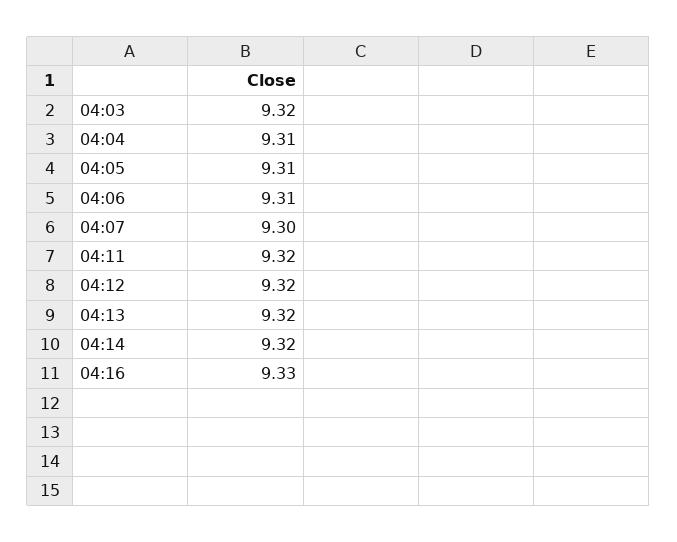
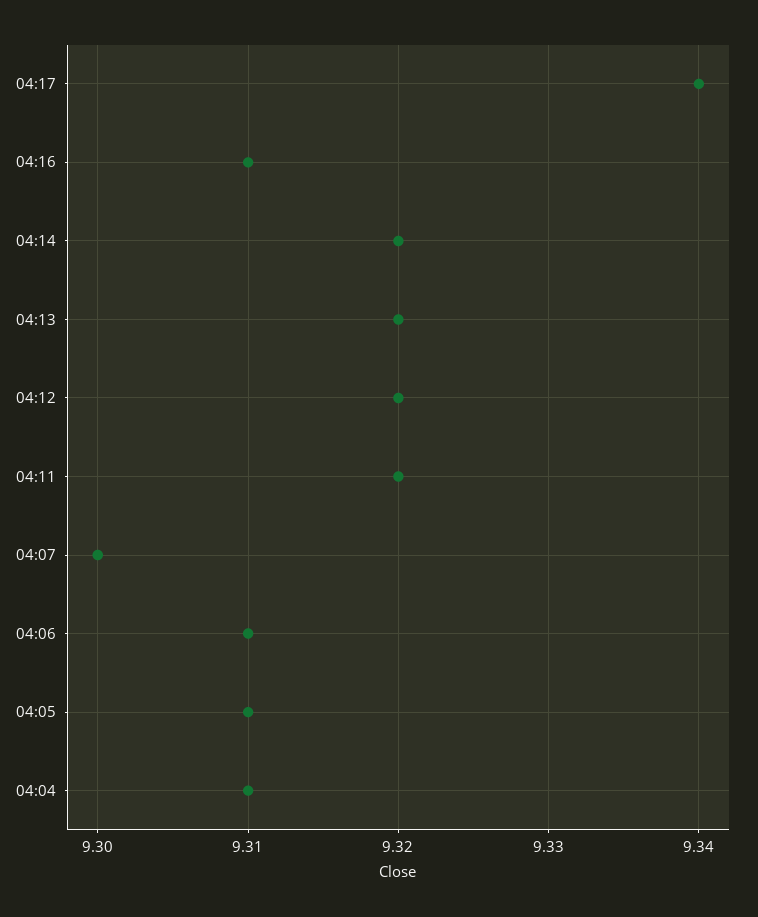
04:03: 9.32 -> none
04:16: 9.33 -> 9.31
04:17: none -> 9.34

